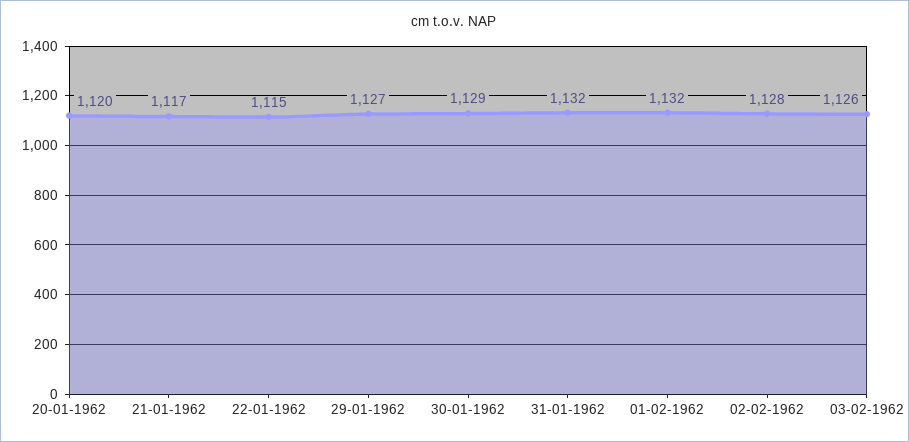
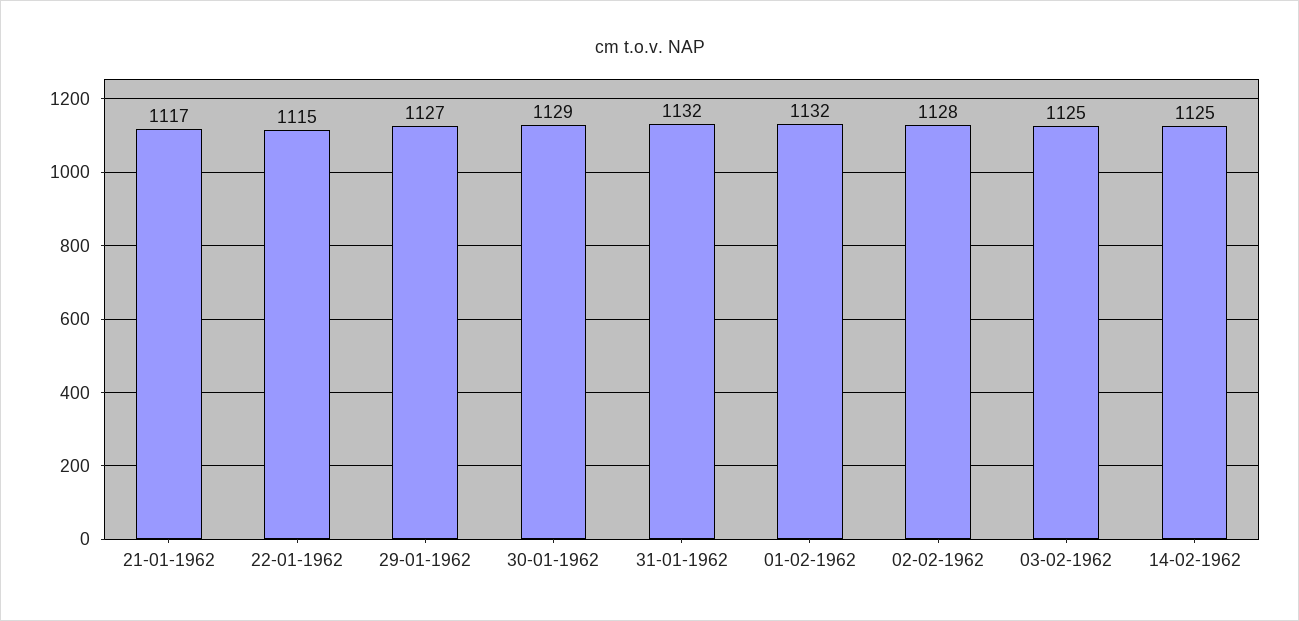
20-01-1962: 1120 -> none
03-02-1962: 1126 -> 1125
14-02-1962: none -> 1125

